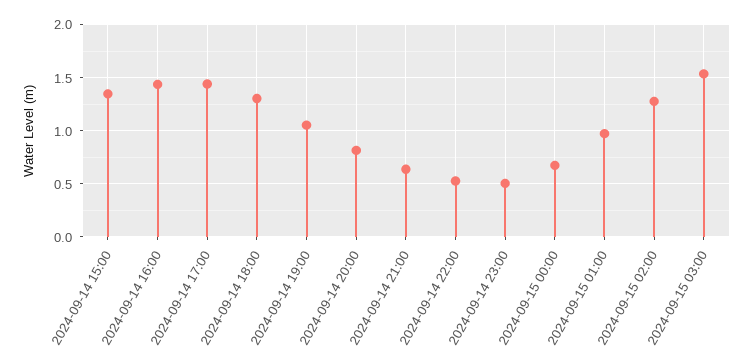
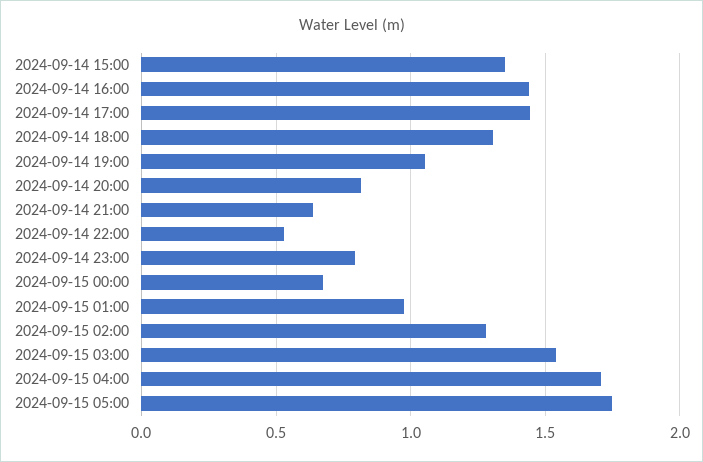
2024-09-14 23:00: 0.5 -> 0.8
2024-09-15 04:00: none -> 1.7
2024-09-15 05:00: none -> 1.75

